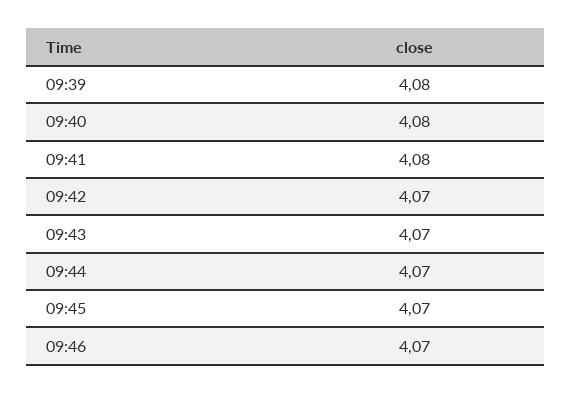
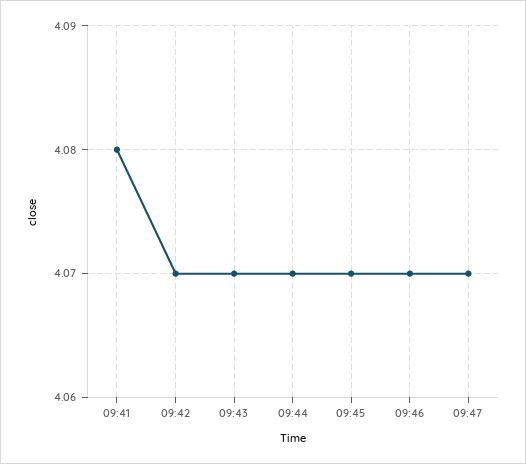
09:39: 4.08 -> none
09:40: 4.08 -> none
09:47: none -> 4.07

